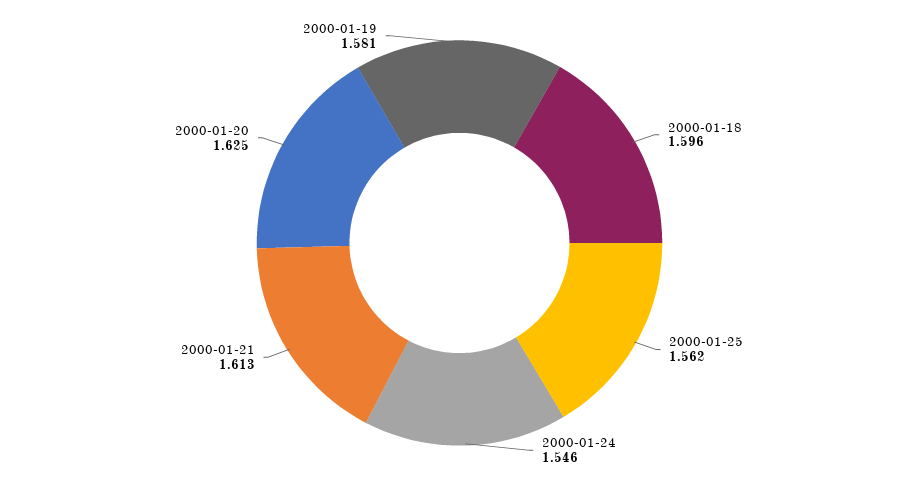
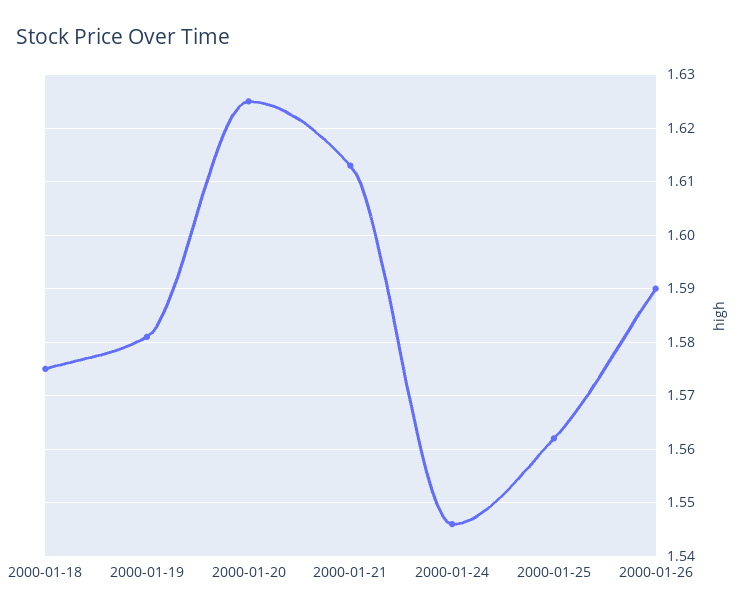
2000-01-18: 1.596 -> 1.575
2000-01-26: none -> 1.59

